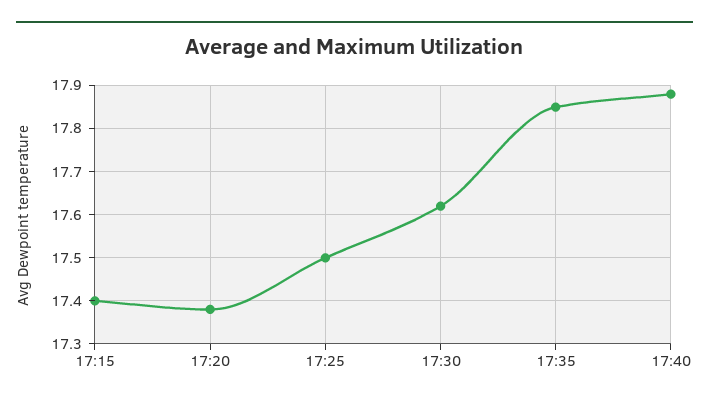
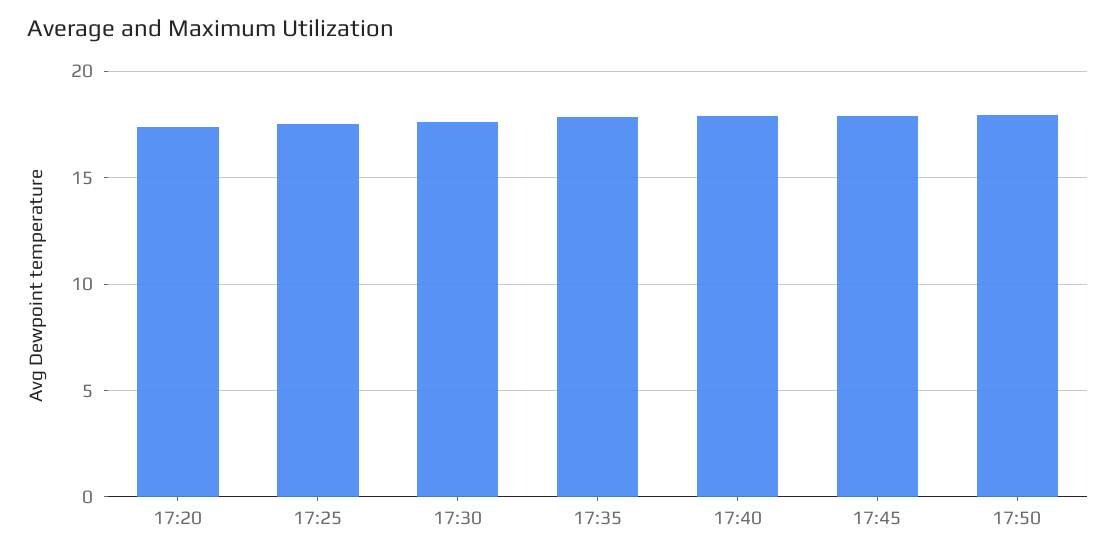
17:15: 17.4 -> none
17:45: none -> 18
17:50: none -> 18

